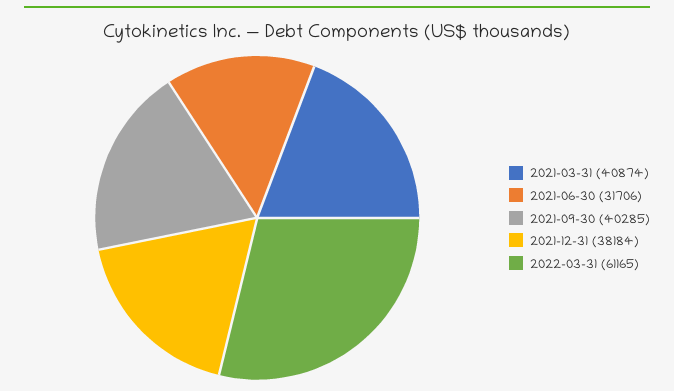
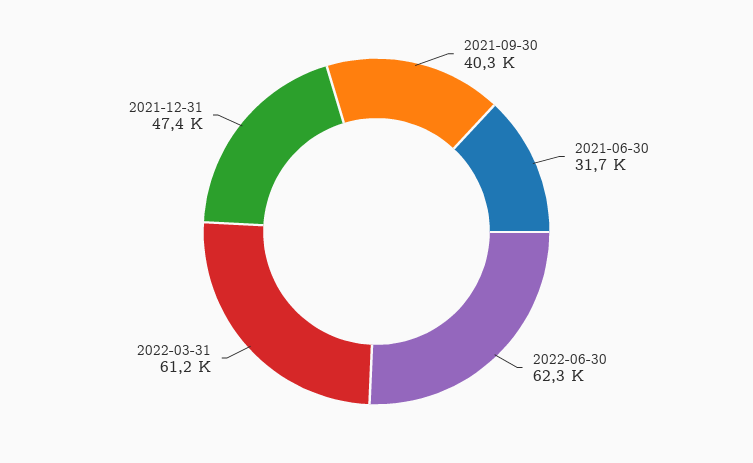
2021-03-31: 40874 -> none
2021-12-31: 38184 -> 47400
2022-06-30: none -> 62300

